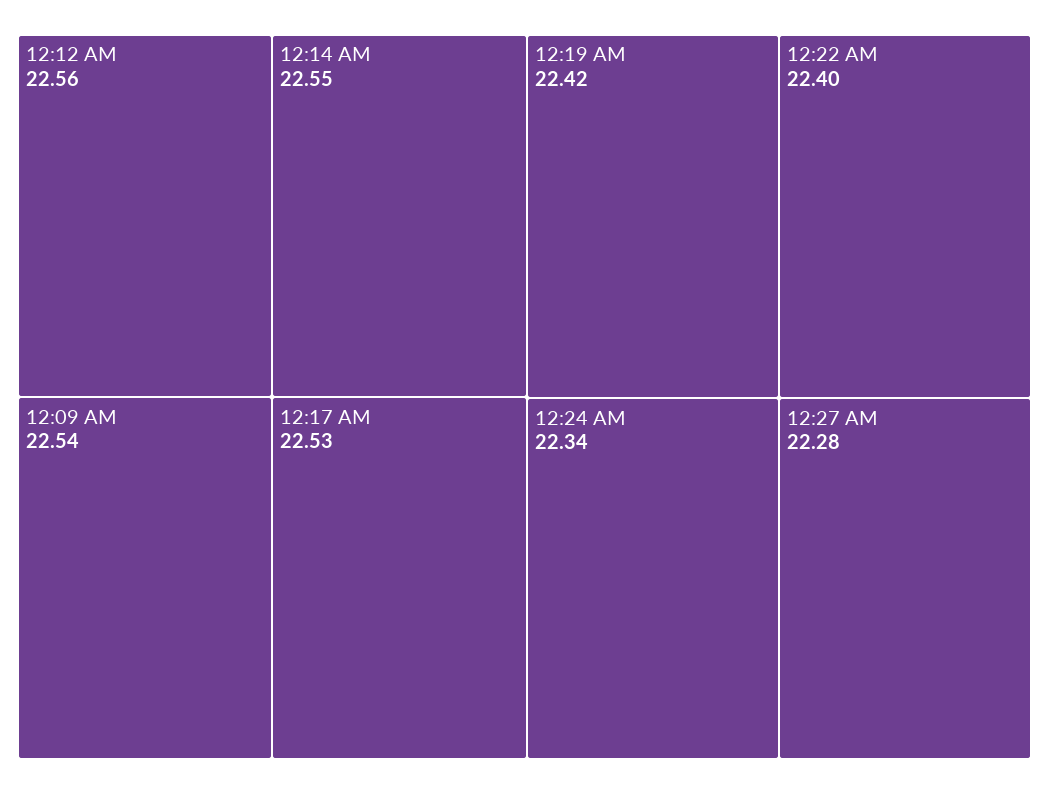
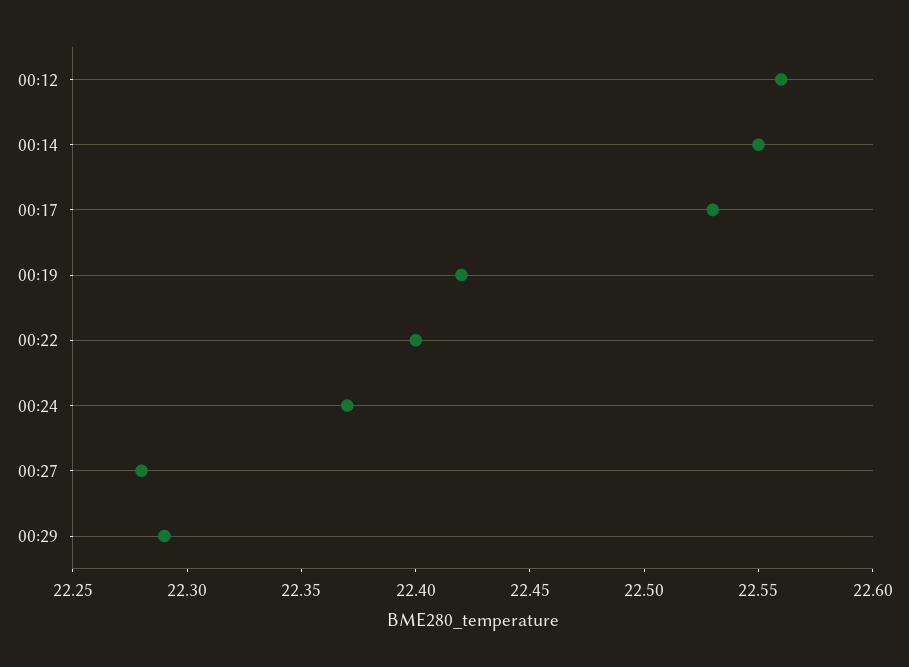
12:09 AM: 22.54 -> none
12:24 AM: 22.34 -> 22.37
00:29: none -> 22.29

